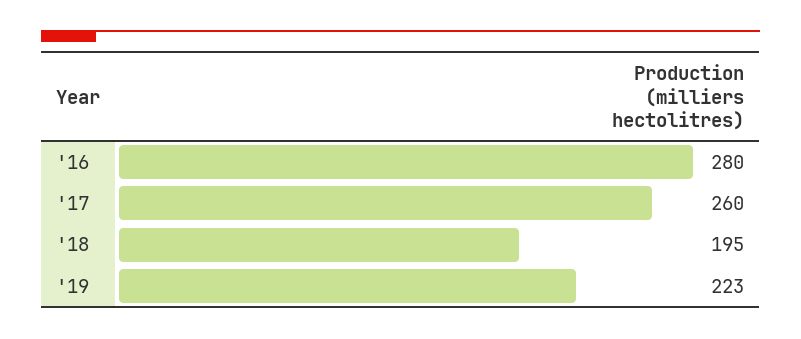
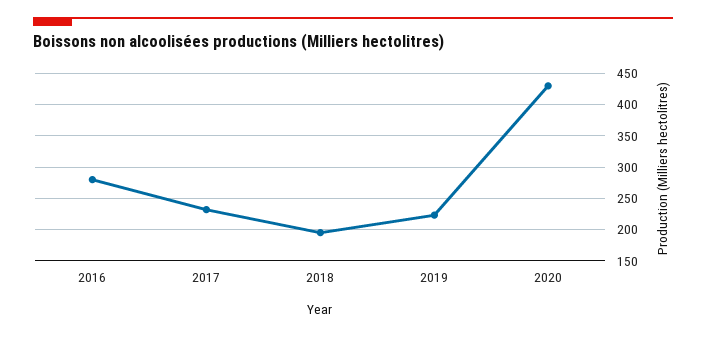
'17: 260 -> 230
2020: none -> 430

